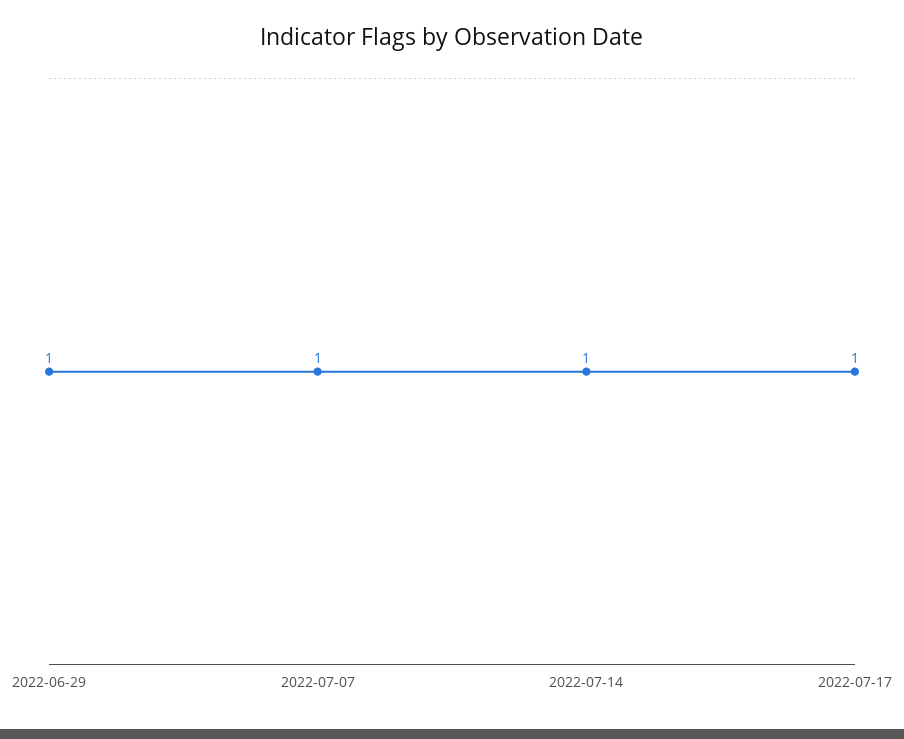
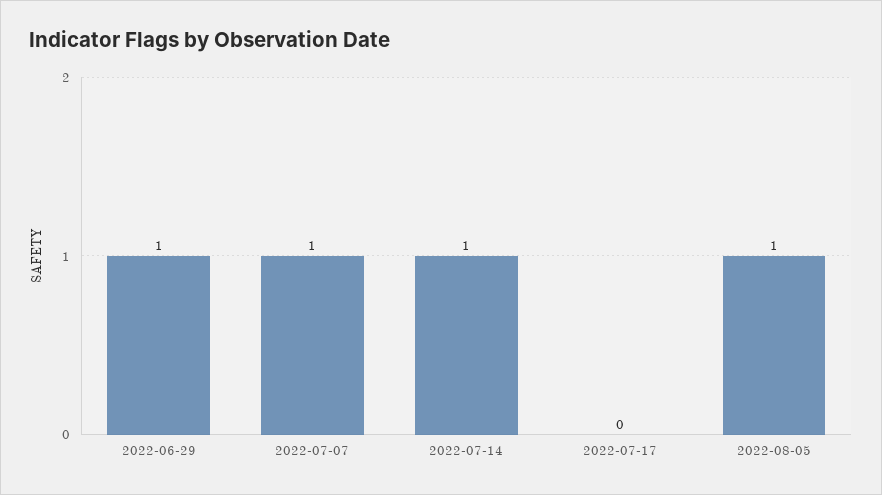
2022-07-17: 1 -> 0
2022-08-05: none -> 1

